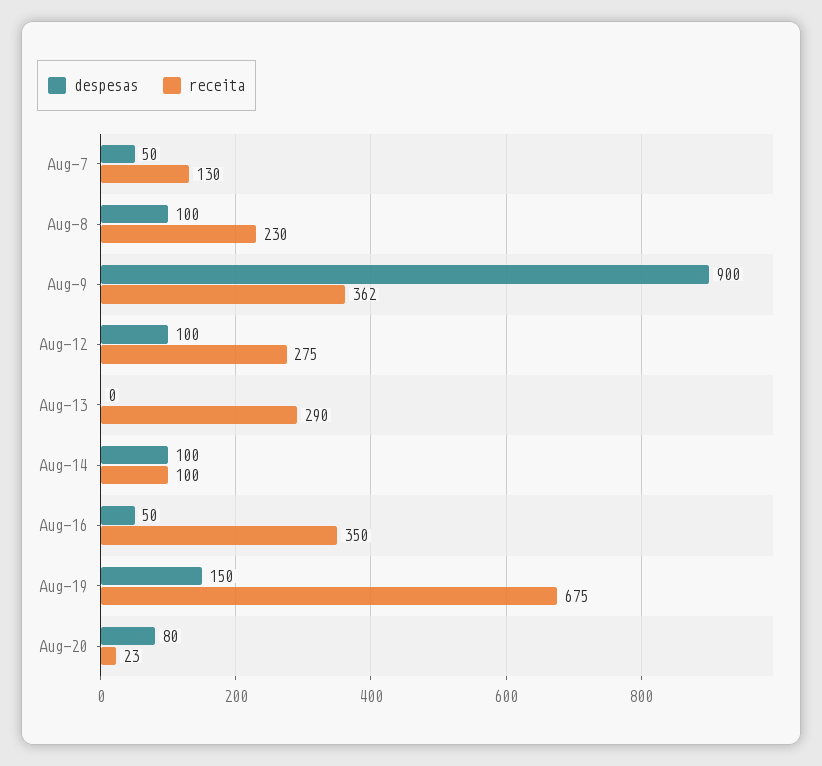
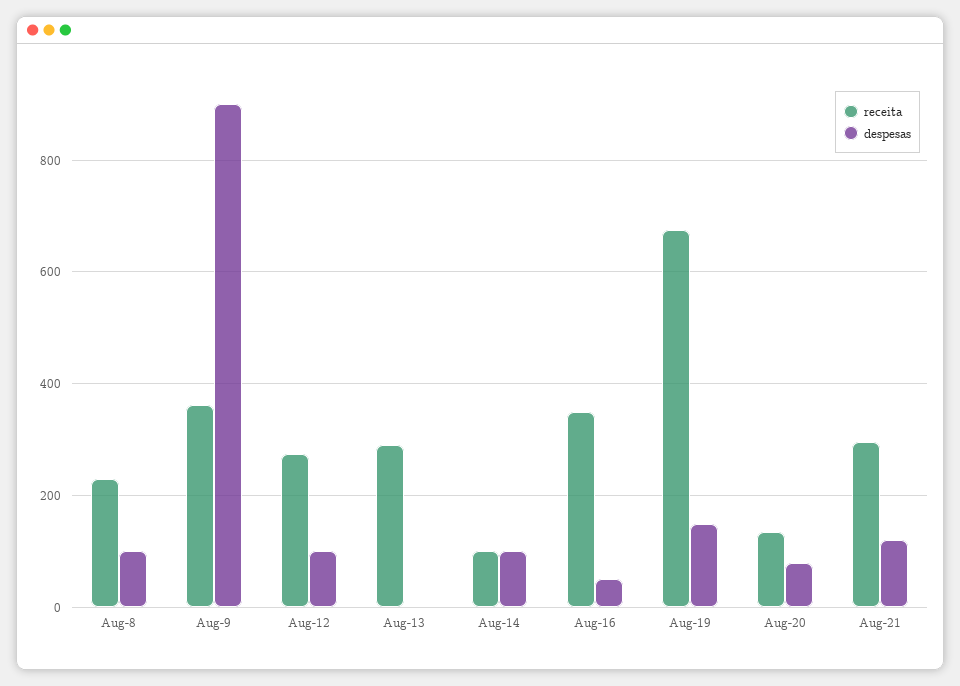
despesas, Aug-7: 50 -> none
receita, Aug-7: 130 -> none
receita, Aug-20: 23 -> 140
receita, Aug-21: none -> 300
despesas, Aug-21: none -> 120

